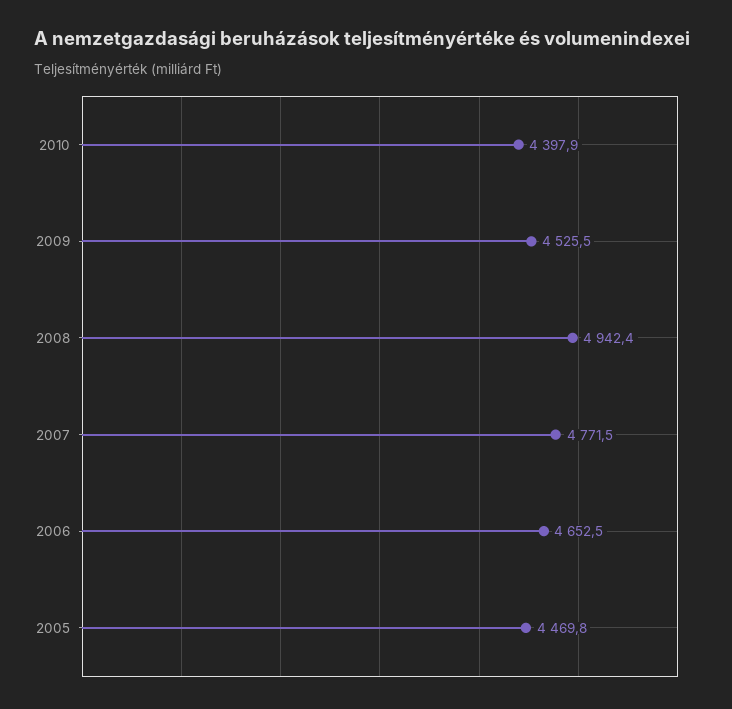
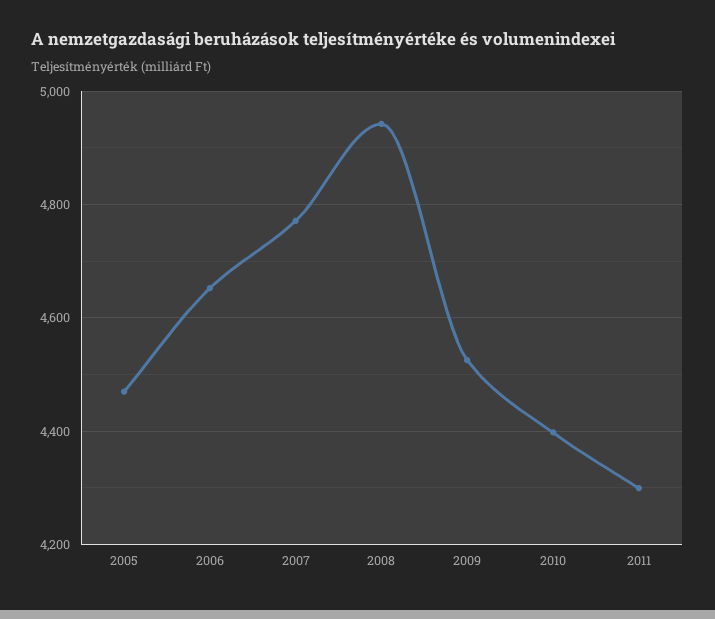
2011: none -> 4300

